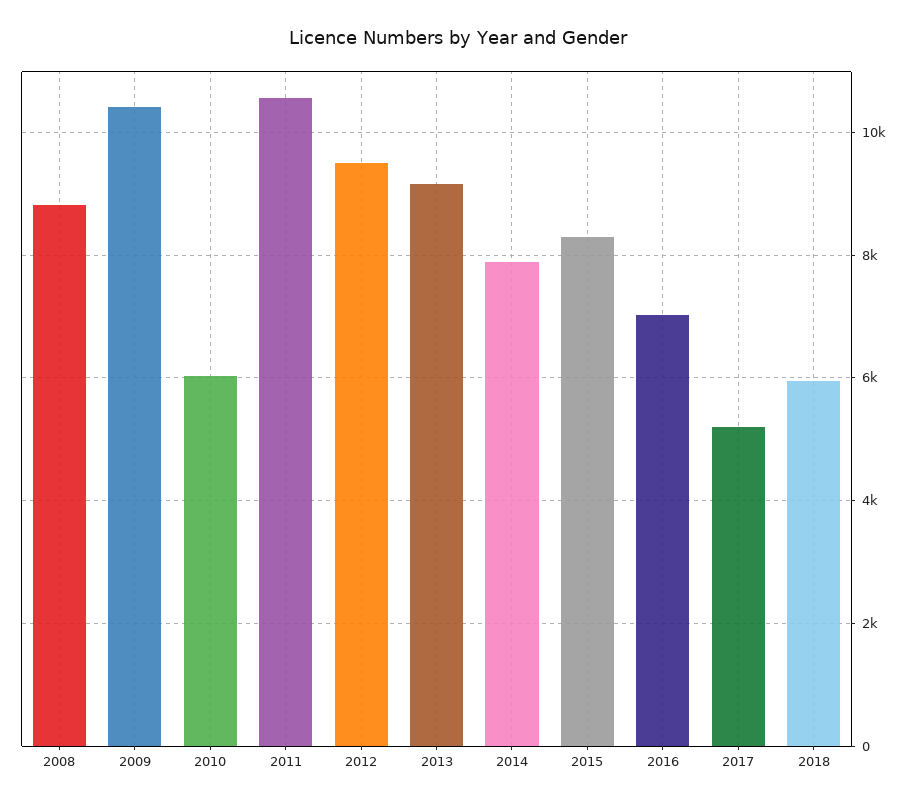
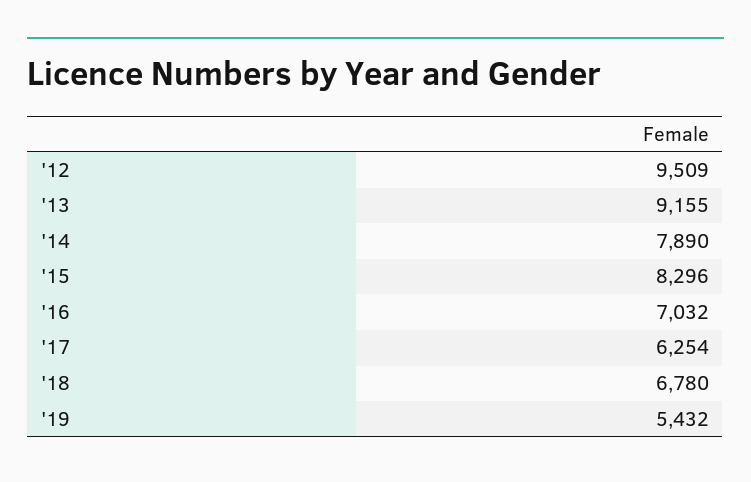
2008: 8800 -> none
2009: 10400 -> none
2010: 6000 -> none
2011: 10600 -> none
2017: 5200 -> 6254
2018: 6000 -> 6780
'19: none -> 5432

